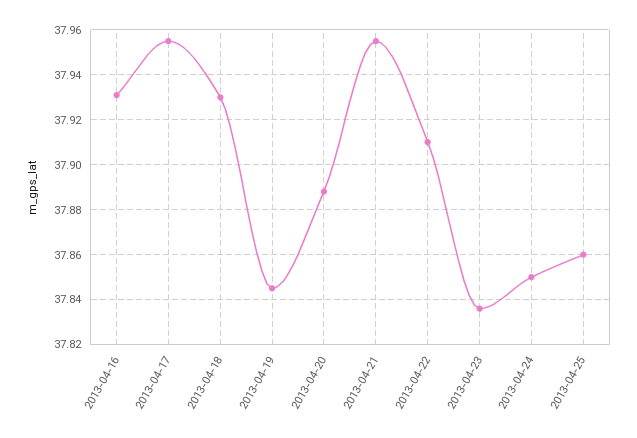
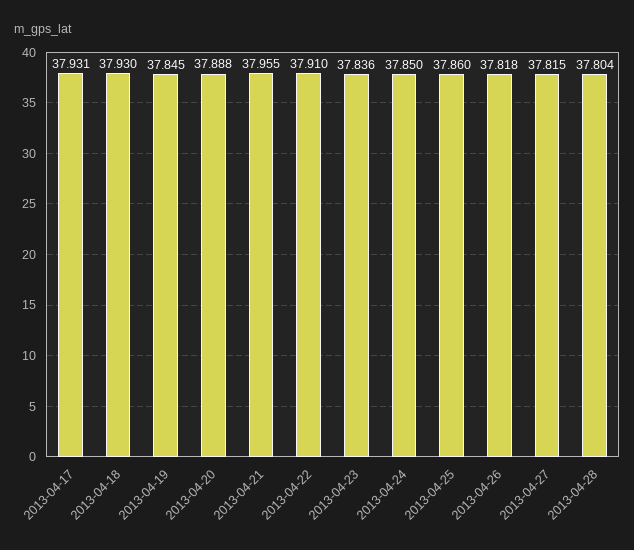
2013-04-16: 37.93 -> none
2013-04-17: 37.955 -> 37.931
2013-04-26: none -> 37.818
2013-04-27: none -> 37.815
2013-04-28: none -> 37.804

